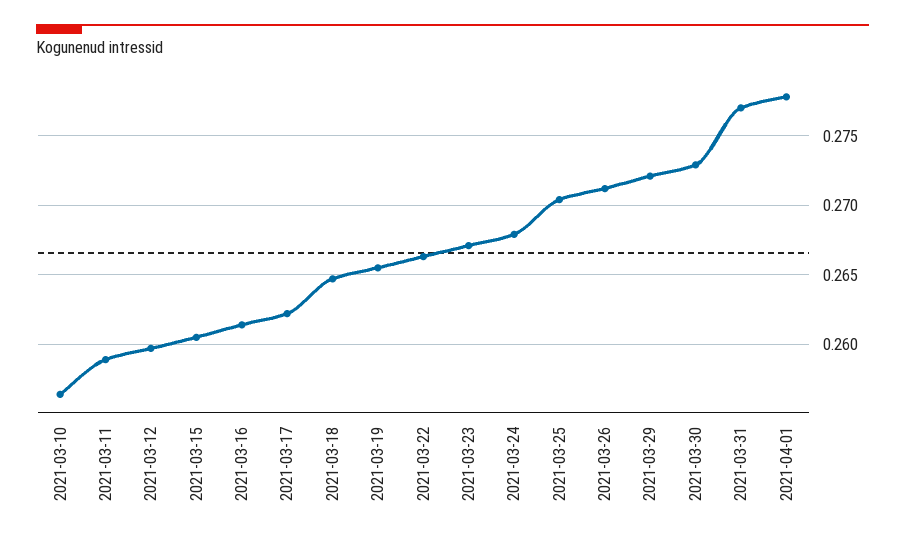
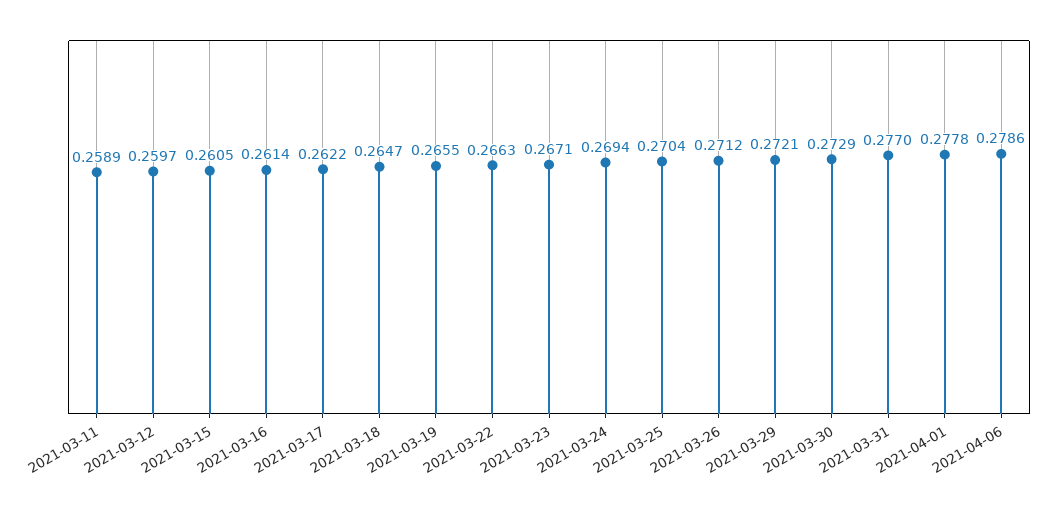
2021-03-10: 0.2565 -> none
2021-03-24: 0.268 -> 0.2694
2021-04-06: none -> 0.2786

